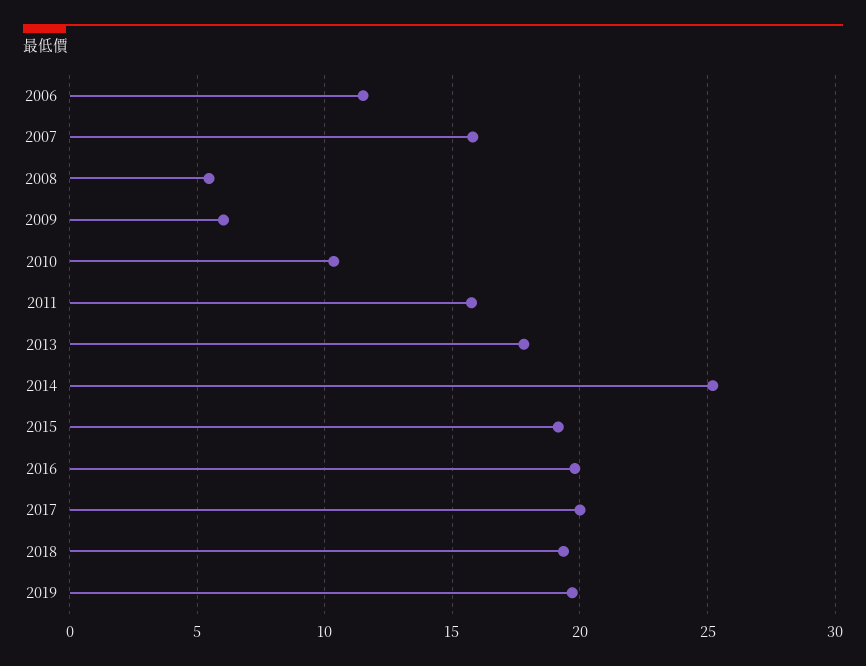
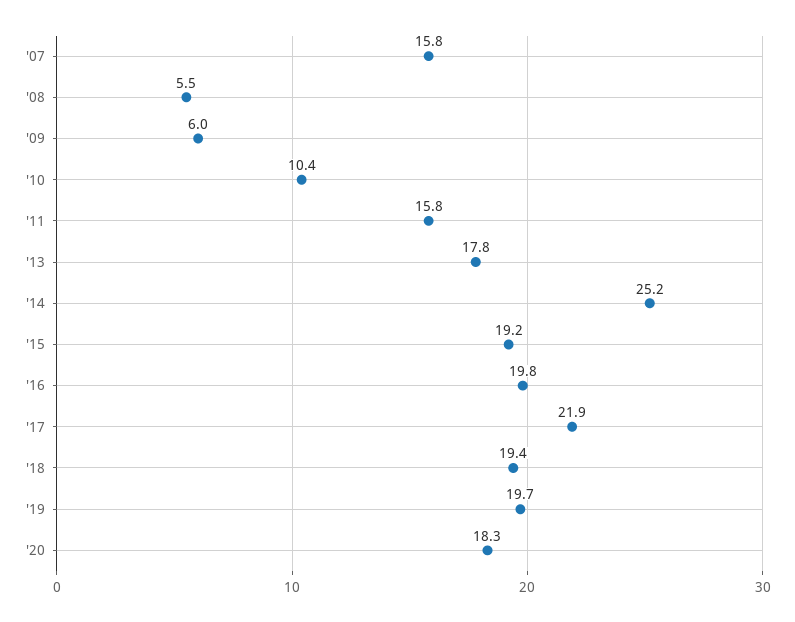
2006: 11.5 -> none
2017: 20 -> 21.9
'20: none -> 18.3

